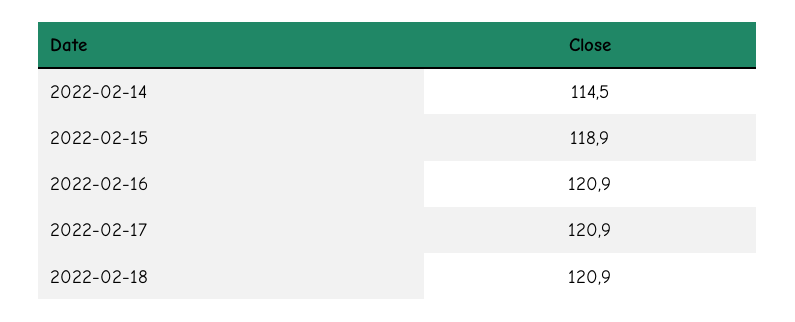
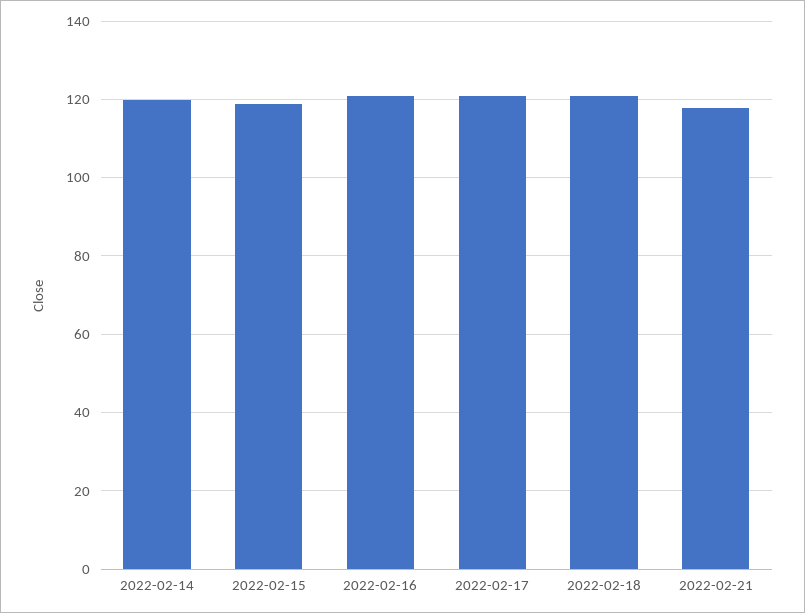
2022-02-14: 114.5 -> 120
2022-02-21: none -> 118

